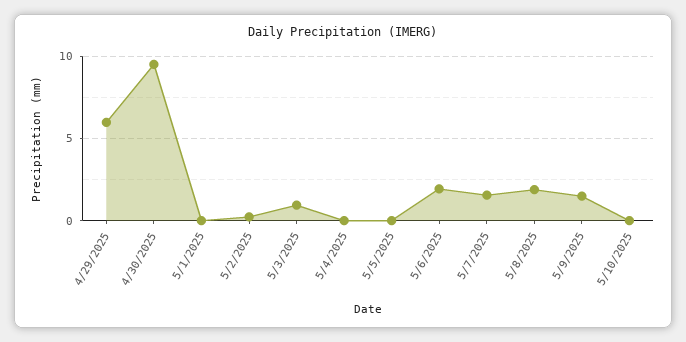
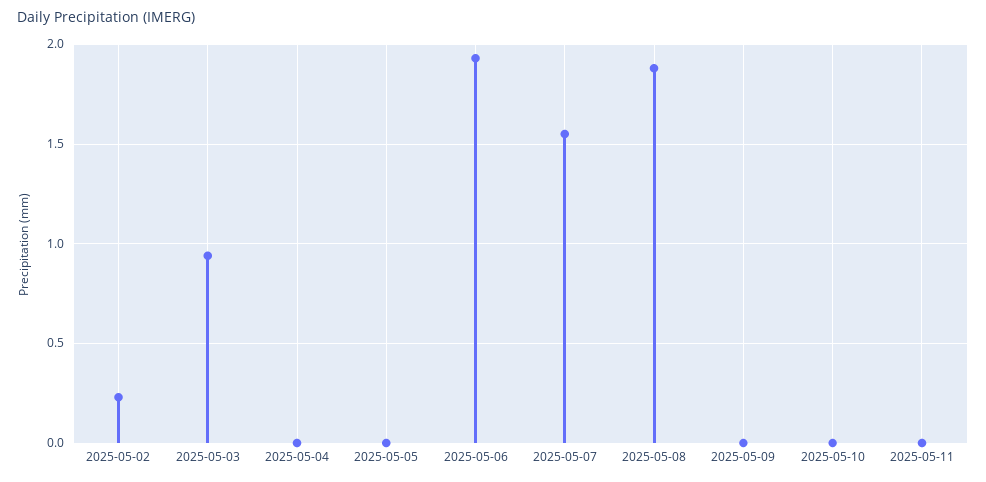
4/29/2025: 6 -> none
4/30/2025: 9.5 -> none
5/1/2025: 0 -> none
5/9/2025: 1.5 -> 0
2025-05-11: none -> 0

